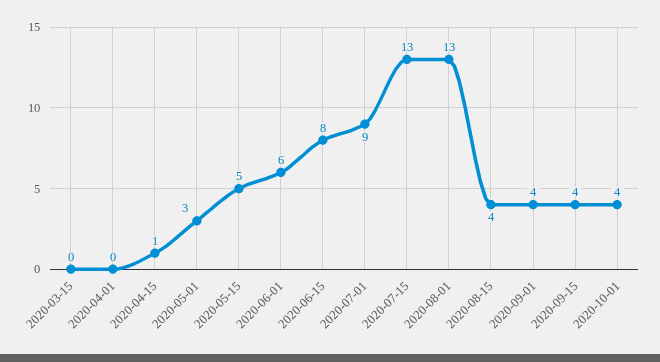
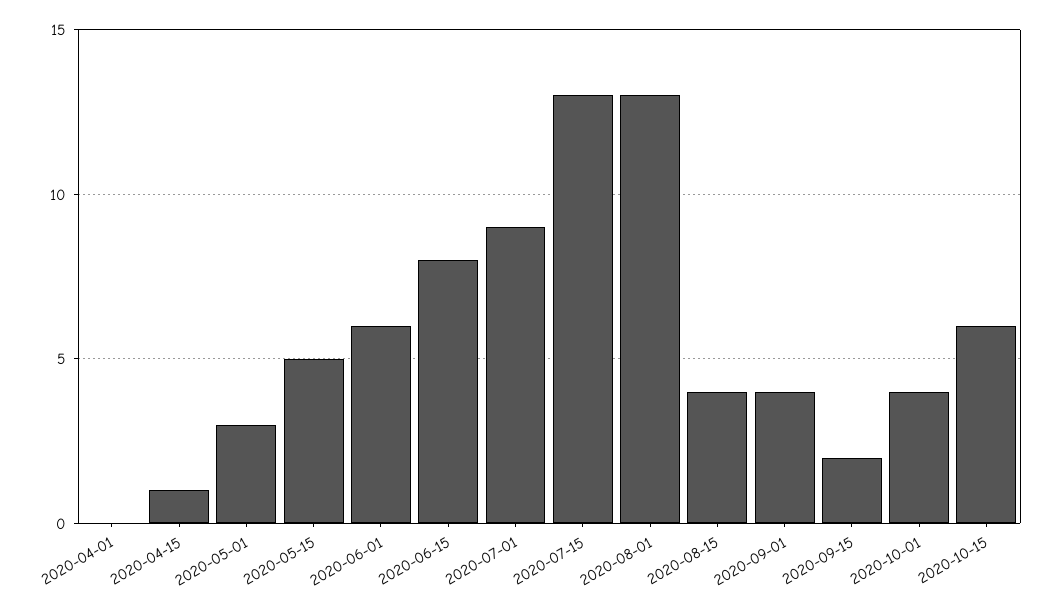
2020-03-15: 0 -> none
2020-09-15: 4 -> 2
2020-10-15: none -> 6

